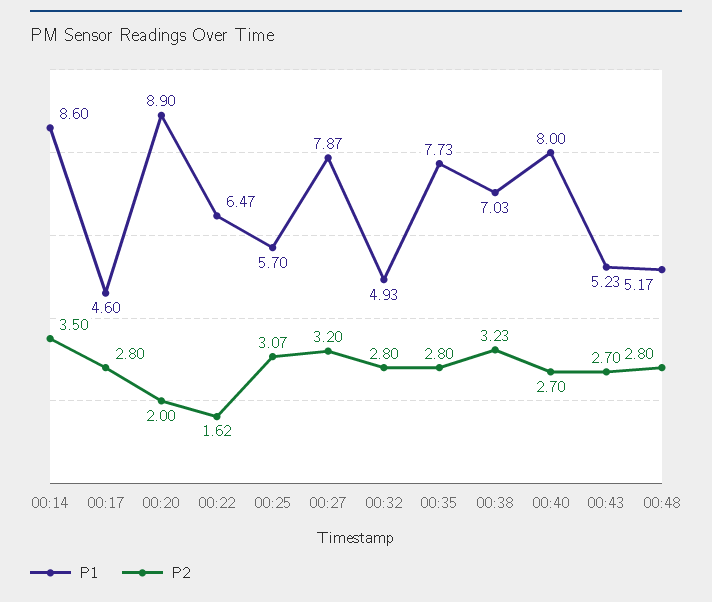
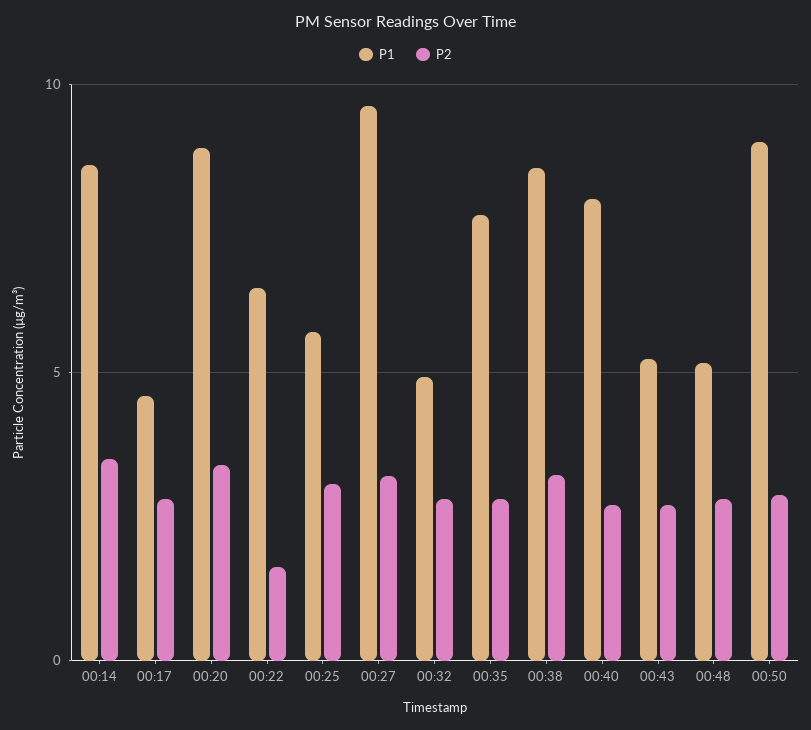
P2, 00:20: 2 -> 3.5
P1, 00:27: 7.87 -> 9.5
P1, 00:38: 7.03 -> 8.5
P1, 00:50: none -> 9
P2, 00:50: none -> 3

